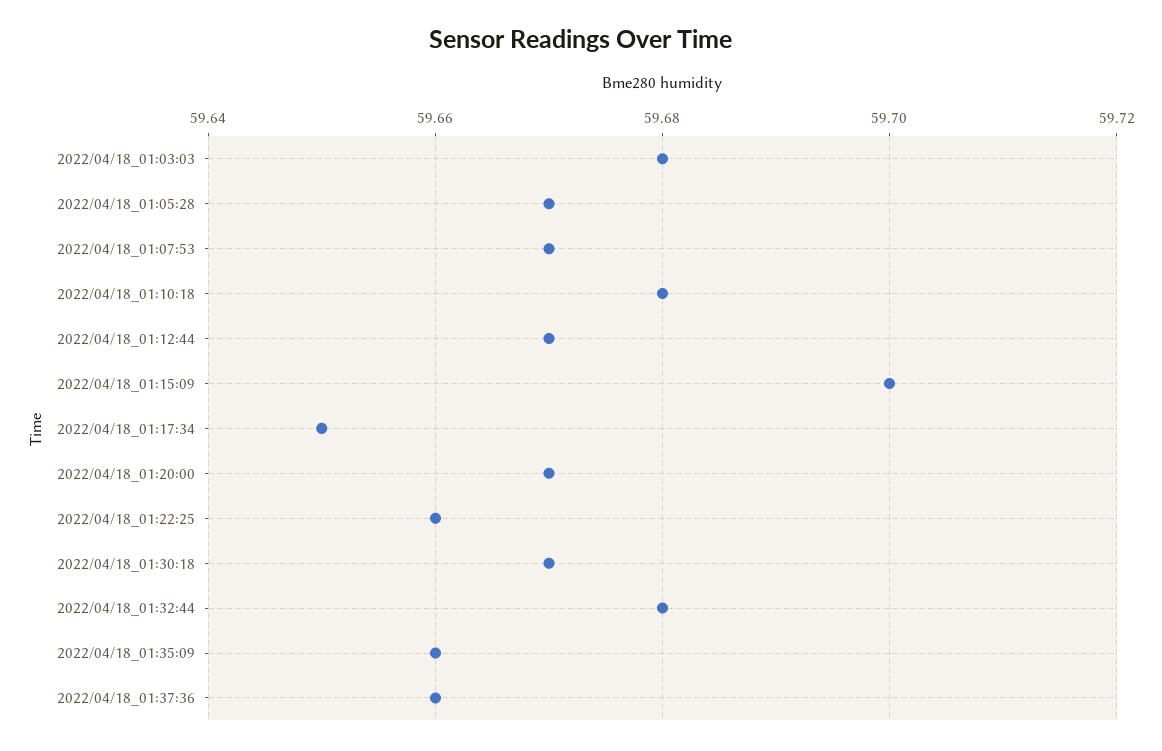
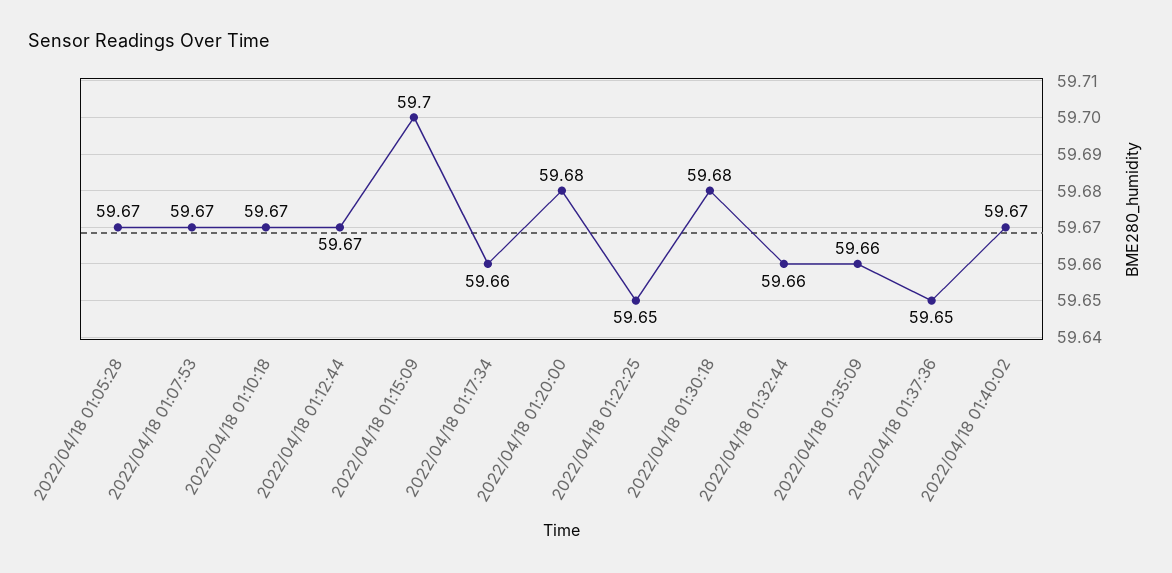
2022/04/18_01:03:03: 59.68 -> none
2022/04/18_01:10:18: 59.68 -> 59.67
2022/04/18_01:17:34: 59.65 -> 59.66
2022/04/18_01:20:00: 59.67 -> 59.68
2022/04/18_01:22:25: 59.66 -> 59.65
2022/04/18_01:30:18: 59.67 -> 59.68
2022/04/18_01:32:44: 59.68 -> 59.66
2022/04/18_01:37:36: 59.66 -> 59.65
2022/04/18 01:40:02: none -> 59.67

